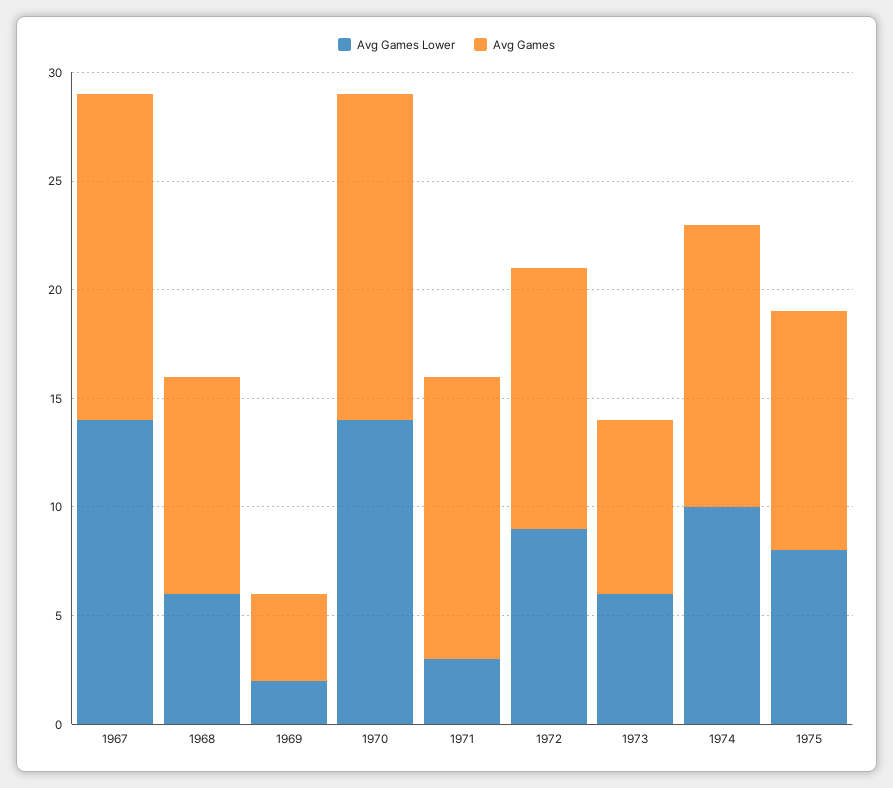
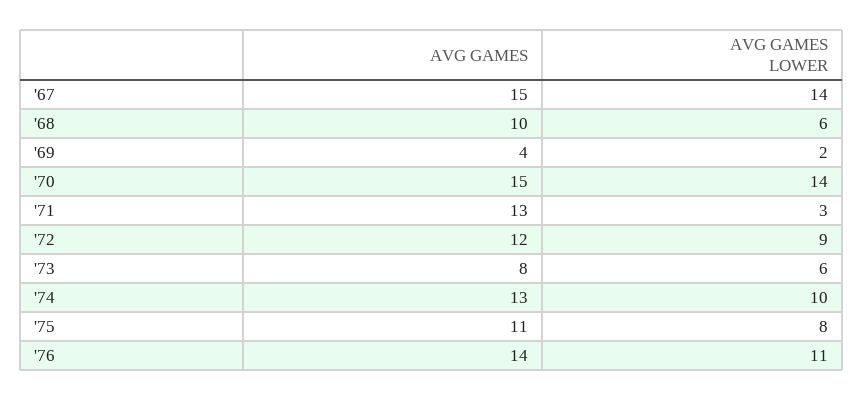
Avg Games, '76: none -> 14
Avg Games Lower, '76: none -> 11

